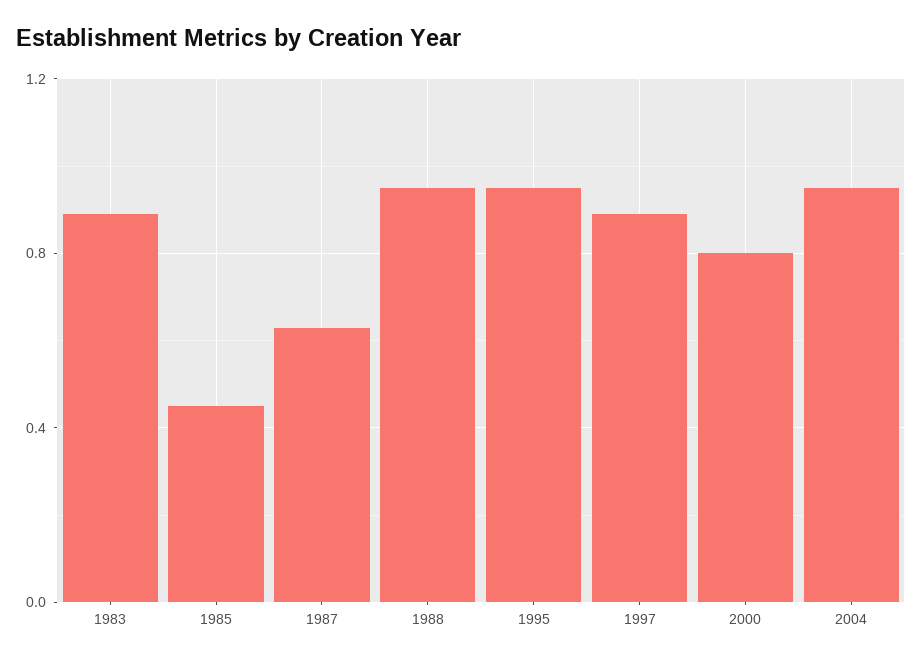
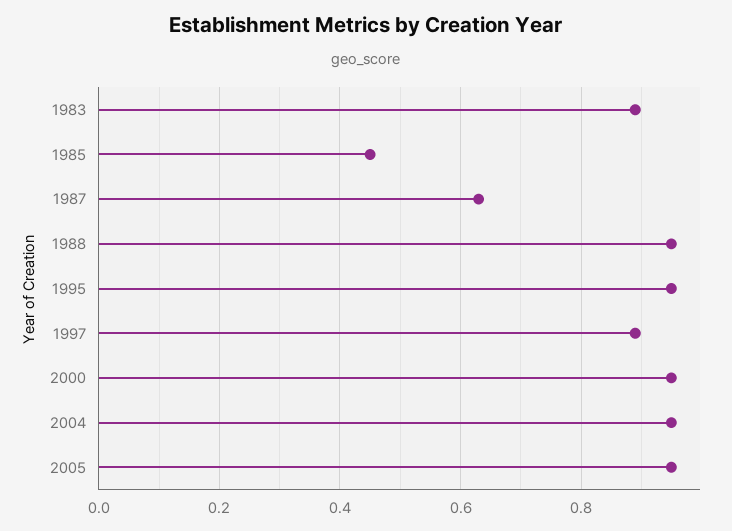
2000: 0.8 -> 0.95
2005: none -> 0.95

